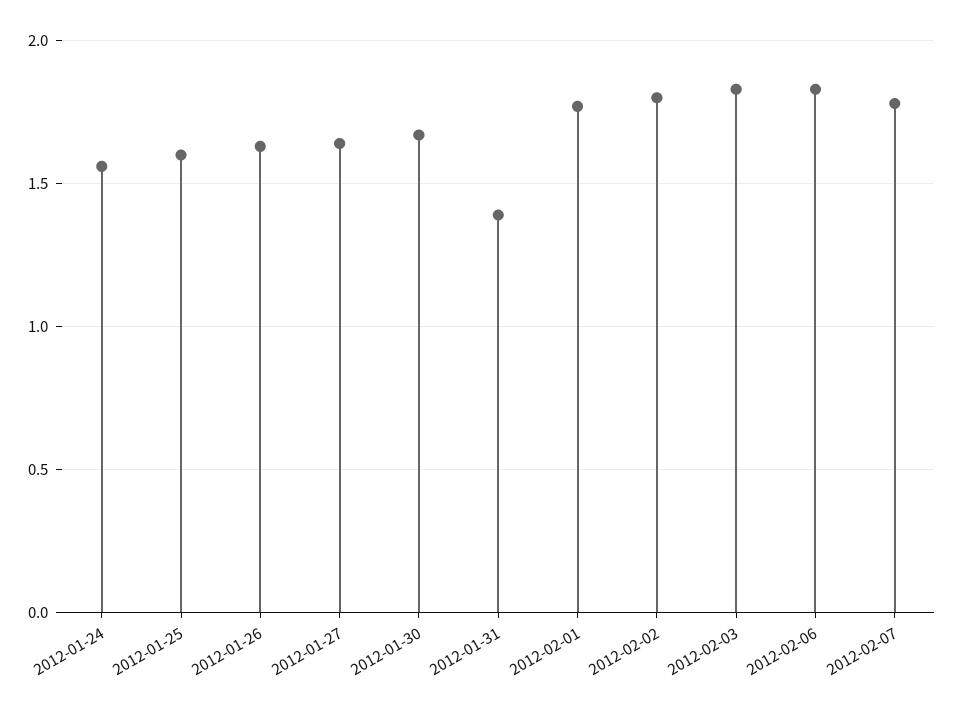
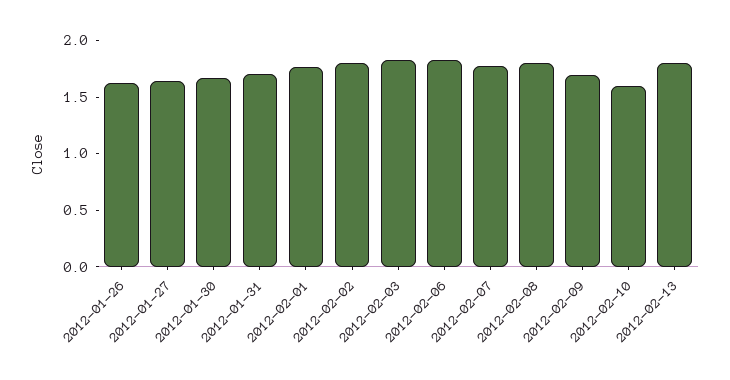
2012-01-24: 1.55 -> none
2012-01-25: 1.6 -> none
2012-01-31: 1.4 -> 1.7
2012-02-08: none -> 1.8
2012-02-09: none -> 1.7
2012-02-10: none -> 1.6
2012-02-13: none -> 1.8

